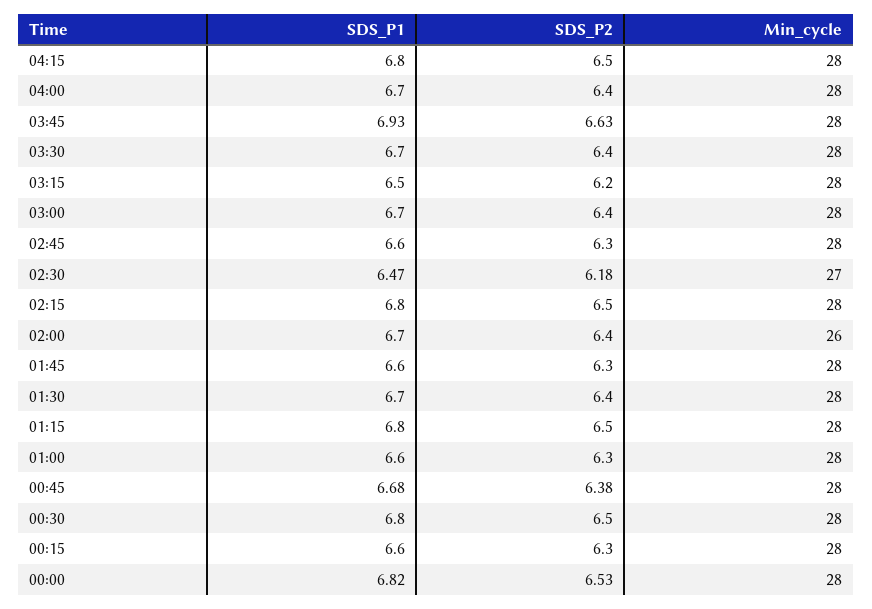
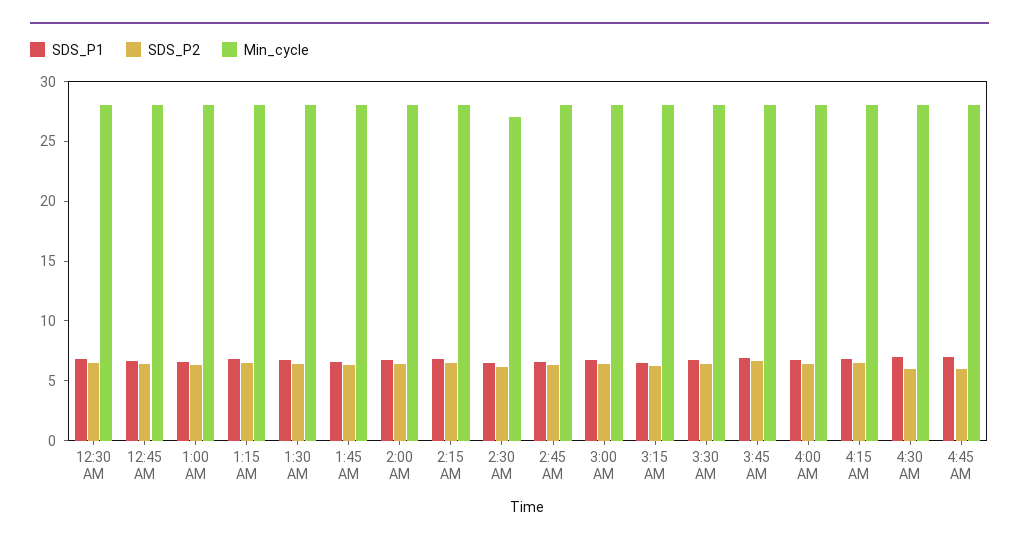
Min_cycle, 02:00: 26 -> 28
SDS_P1, 00:15: 6.6 -> none
SDS_P2, 00:15: 6.3 -> none
Min_cycle, 00:15: 28 -> none
SDS_P1, 00:00: 6.82 -> none
SDS_P2, 00:00: 6.53 -> none
Min_cycle, 00:00: 28 -> none
SDS_P1, 4:30 AM: none -> 7
SDS_P2, 4:30 AM: none -> 6
Min_cycle, 4:30 AM: none -> 28
SDS_P1, 4:45 AM: none -> 7
SDS_P2, 4:45 AM: none -> 6
Min_cycle, 4:45 AM: none -> 28

